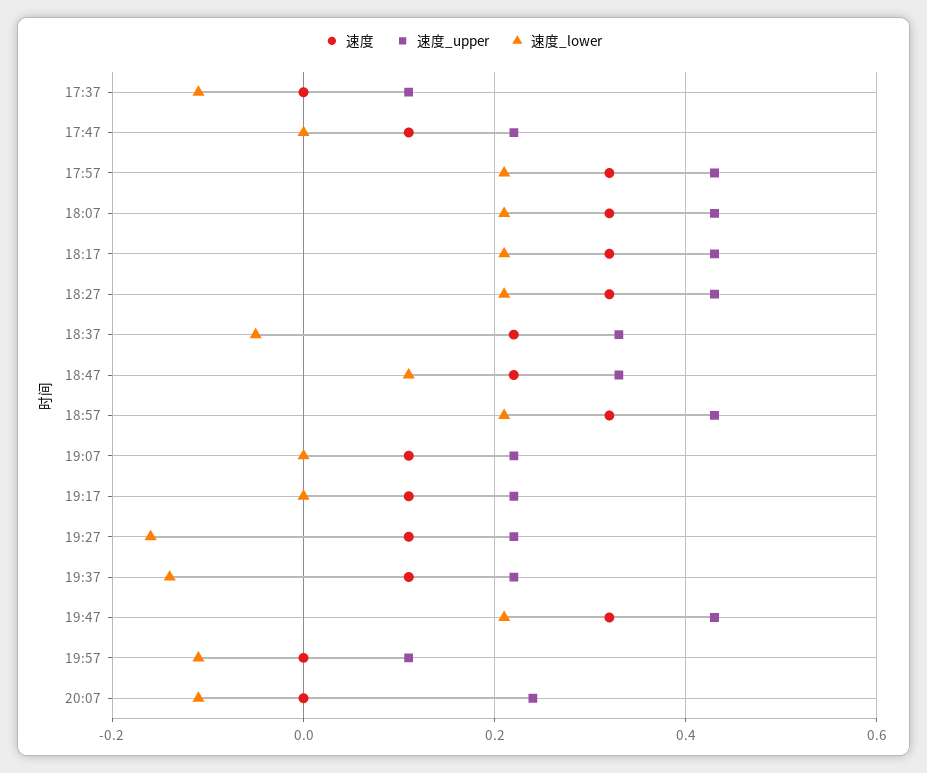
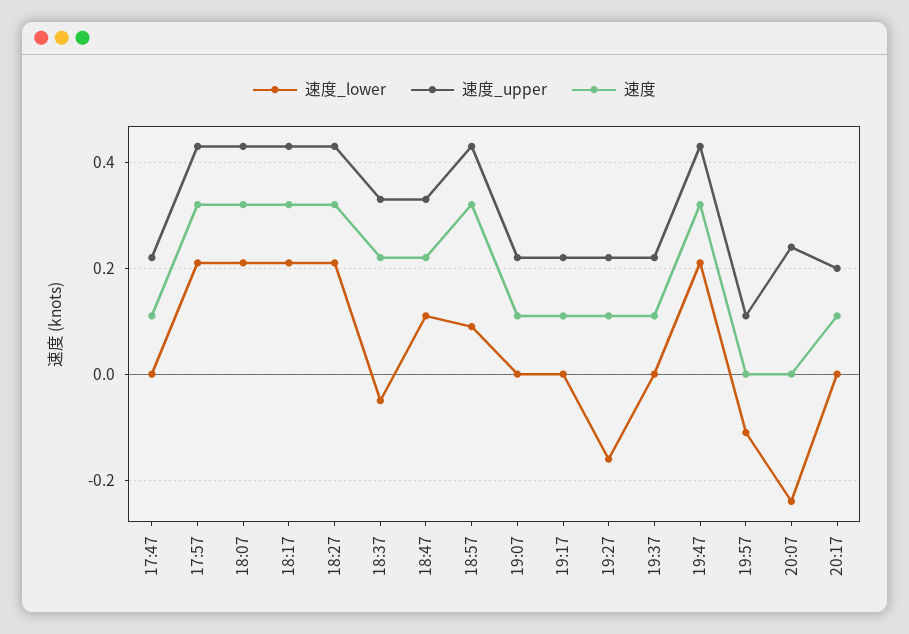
速度, 17:37: 0 -> none
速度_upper, 17:37: 0.1 -> none
速度_lower, 17:37: -0.1 -> none
速度_lower, 18:57: 0.2 -> 0.1
速度_lower, 19:37: -0.15 -> 0
速度_lower, 20:07: -0.1 -> -0.25
速度_lower, 20:17: none -> 0
速度_upper, 20:17: none -> 0.2
速度, 20:17: none -> 0.1

